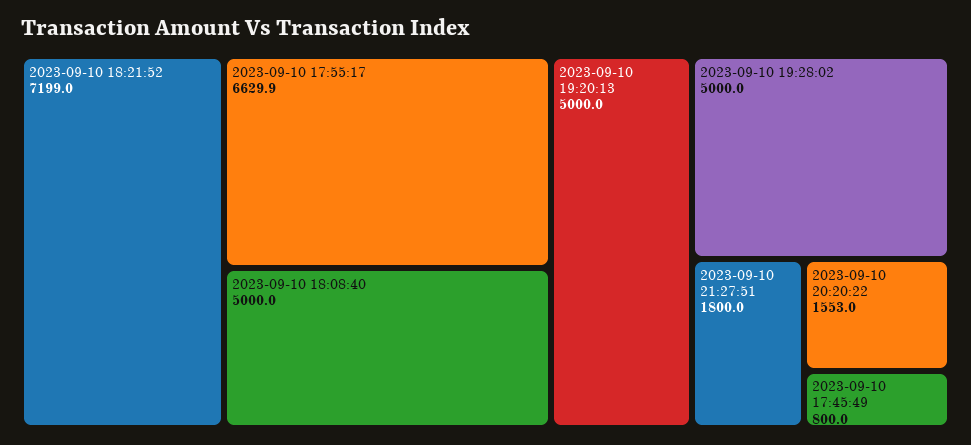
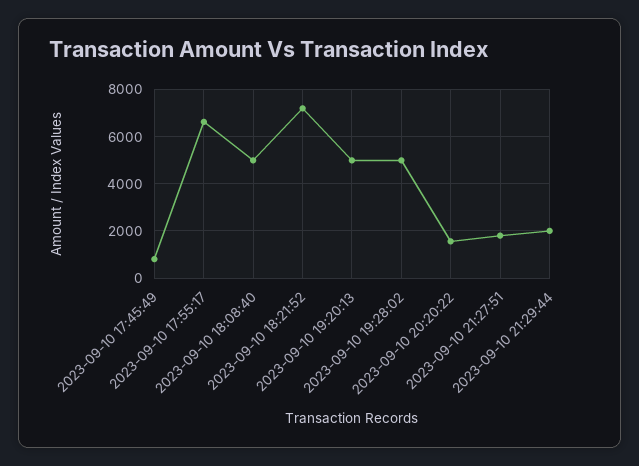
2023-09-10 21:29:44: none -> 2000

